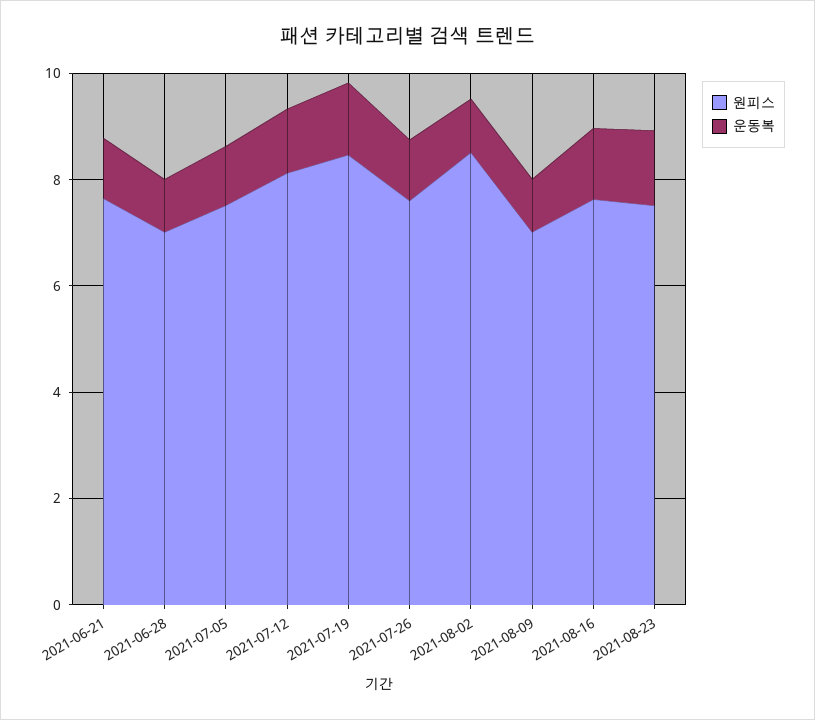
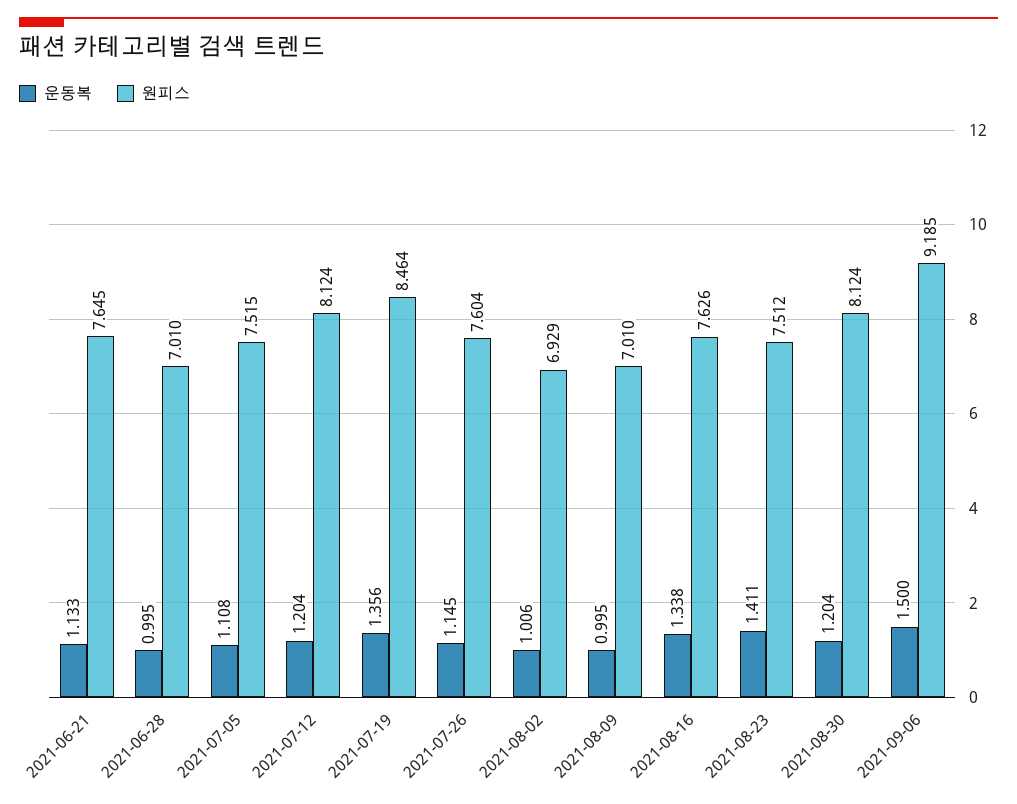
원피스, 2021-08-02: 8.5 -> 6.929
운동복, 2021-08-30: none -> 1.204
원피스, 2021-08-30: none -> 8.124
운동복, 2021-09-06: none -> 1.5
원피스, 2021-09-06: none -> 9.185

